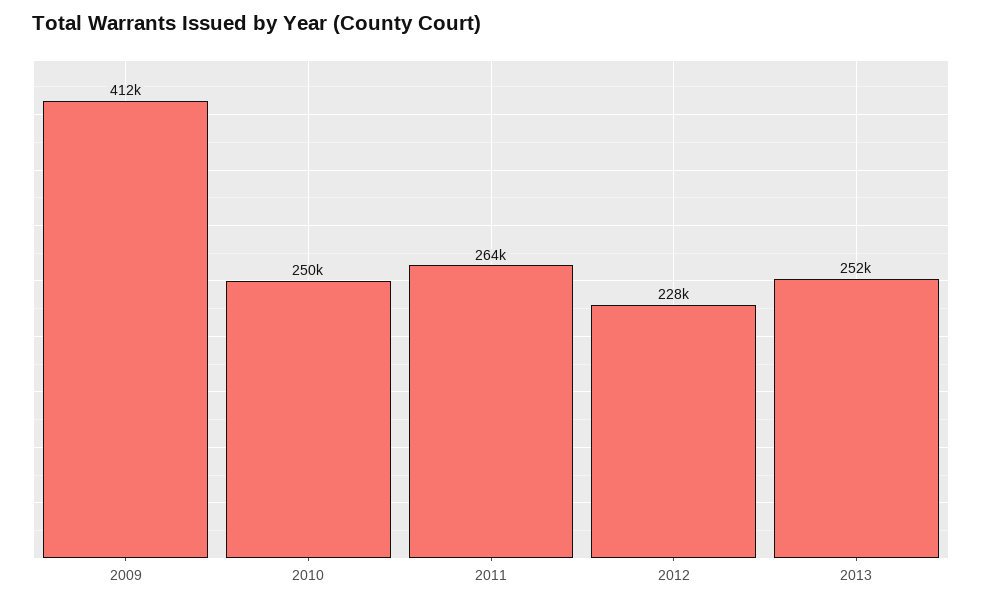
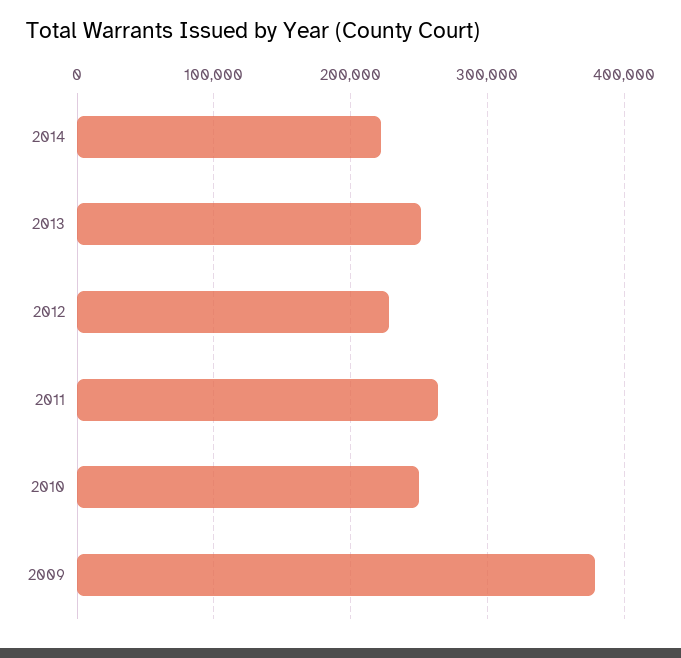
2009: 412000 -> 380000
2014: none -> 220000

